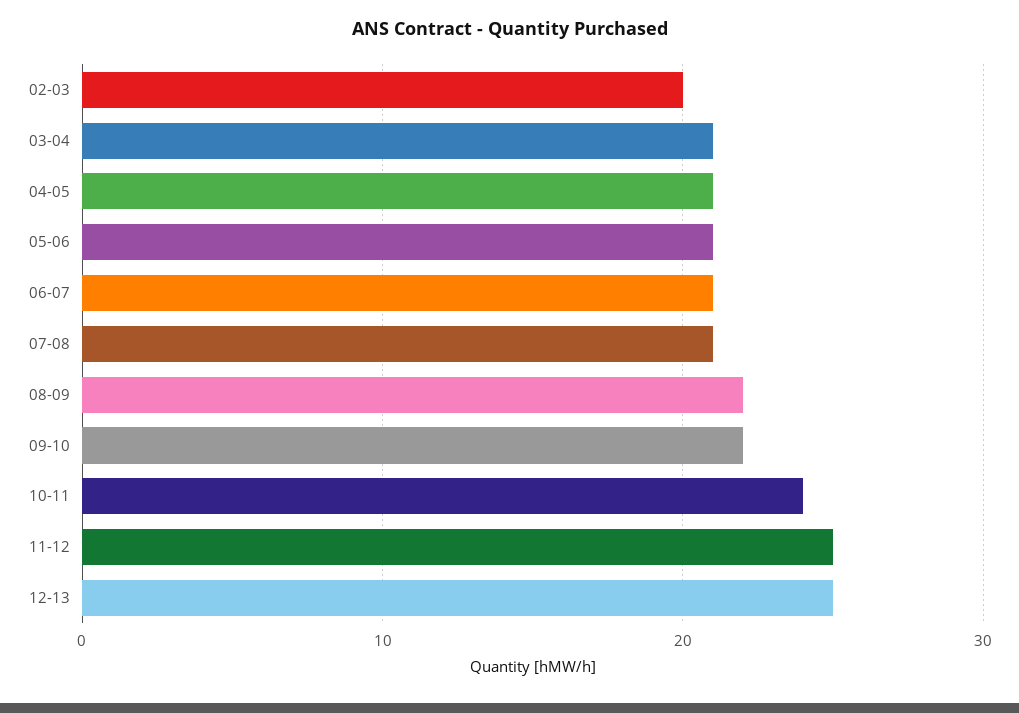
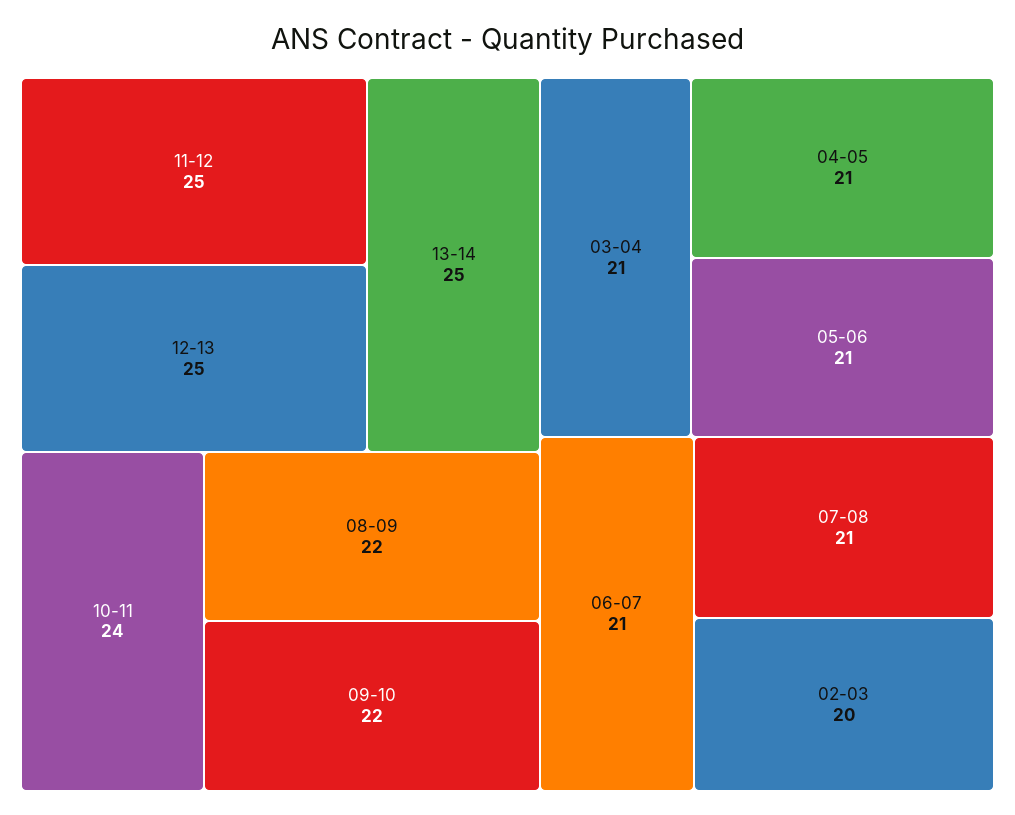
13-14: none -> 25

